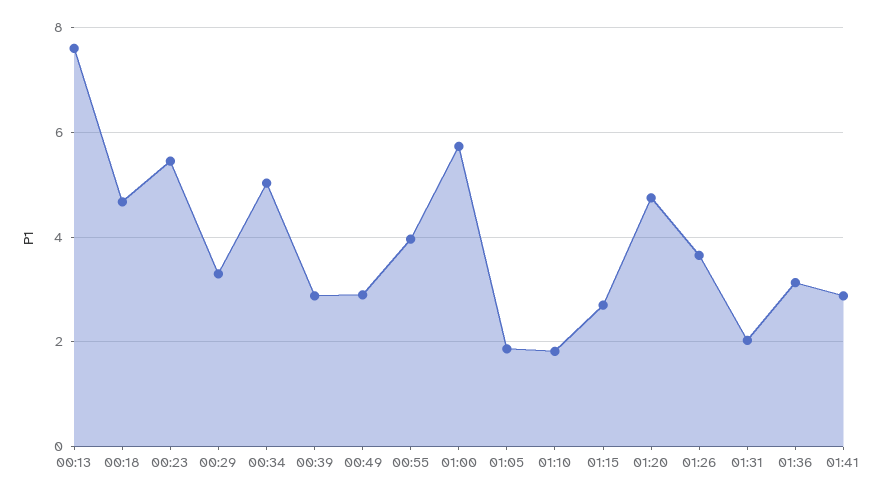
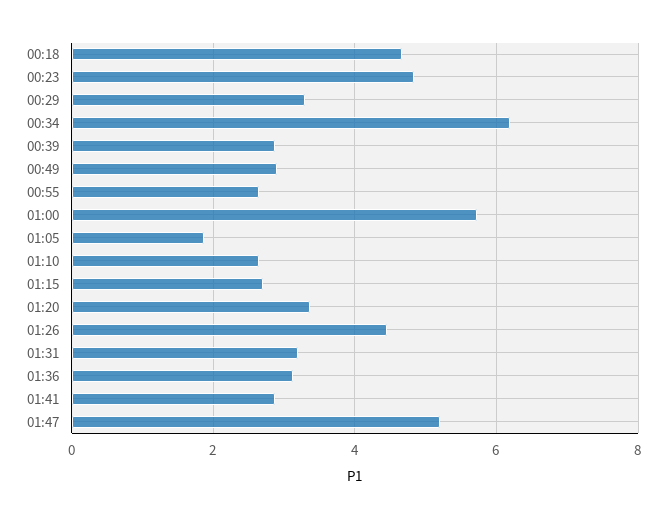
00:13: 7.6 -> none
00:23: 5.4 -> 4.8
00:34: 5 -> 6.2
00:55: 4 -> 2.6
01:10: 1.8 -> 2.6
01:20: 4.8 -> 3.4
01:26: 3.6 -> 4.4
01:31: 2 -> 3.2
01:47: none -> 5.2

